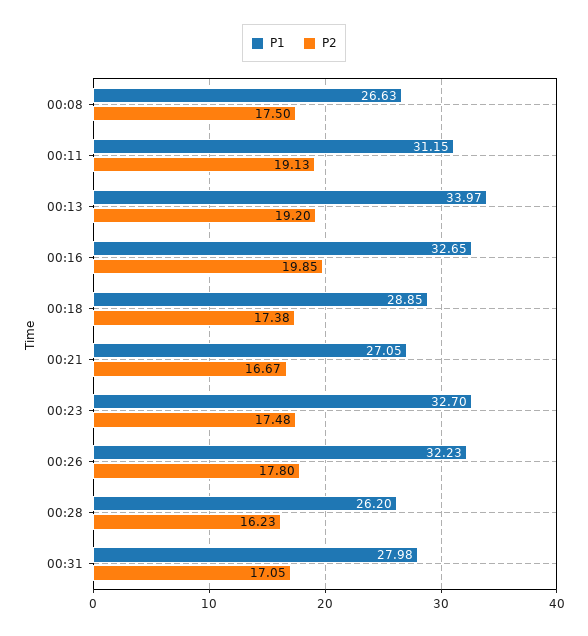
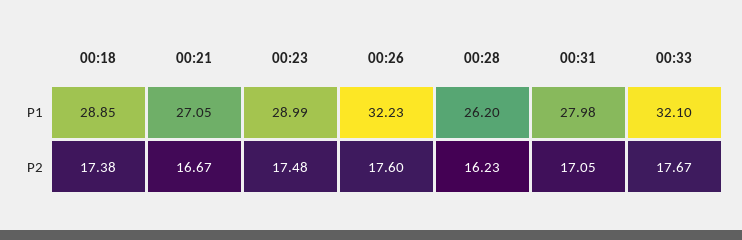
P1, 00:08: 26.63 -> none
P2, 00:08: 17.5 -> none
P1, 00:11: 31.15 -> none
P2, 00:11: 19.13 -> none
P1, 00:13: 33.97 -> none
P2, 00:13: 19.2 -> none
P1, 00:16: 32.65 -> none
P2, 00:16: 19.85 -> none
P1, 00:23: 32.7 -> 28.99
P2, 00:26: 17.8 -> 17.6
P1, 00:33: none -> 32.1
P2, 00:33: none -> 17.67

